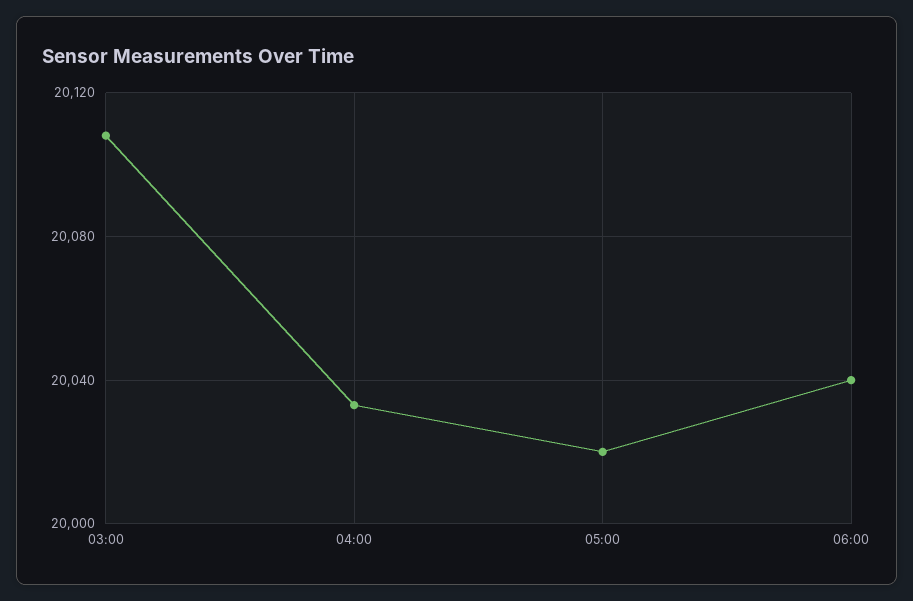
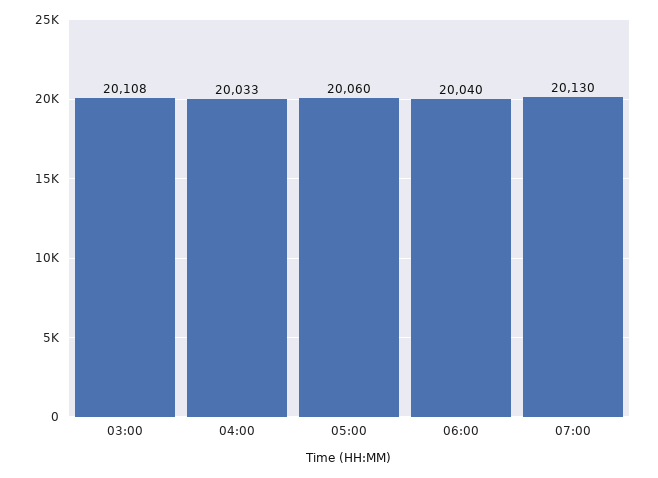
05:00: 20020 -> 20060
07:00: none -> 20130

